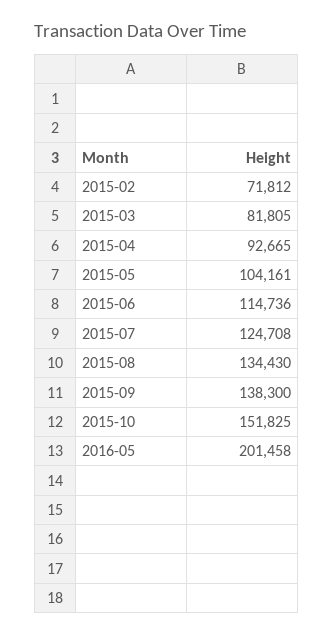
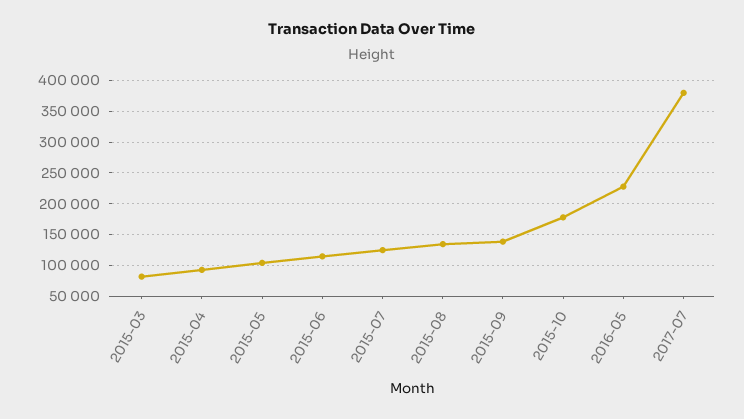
2015-02: 71812 -> none
2015-10: 151825 -> 180000
2016-05: 201458 -> 230000
2017-07: none -> 380000

